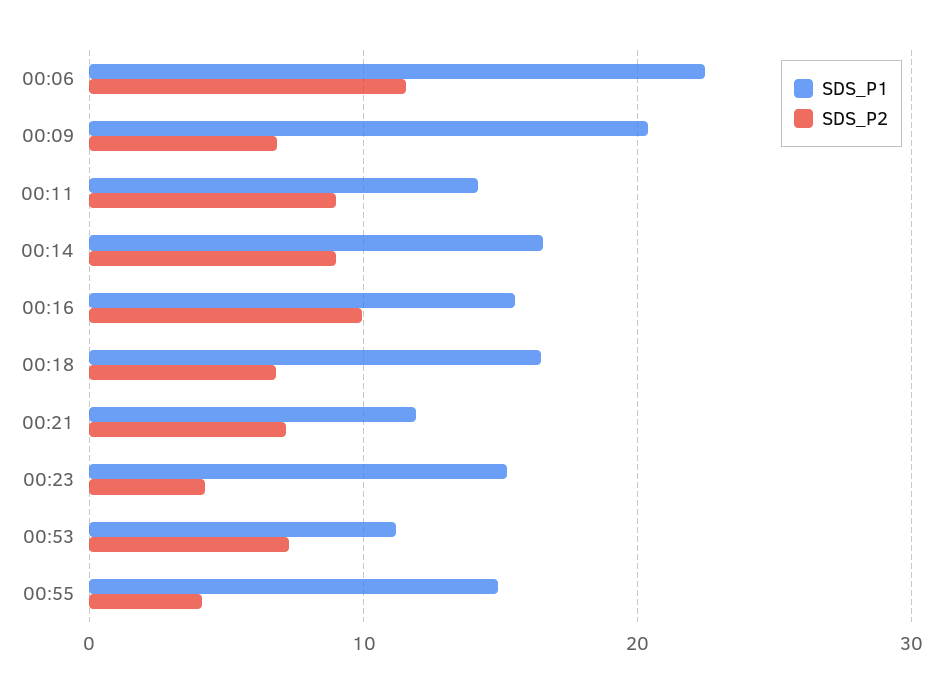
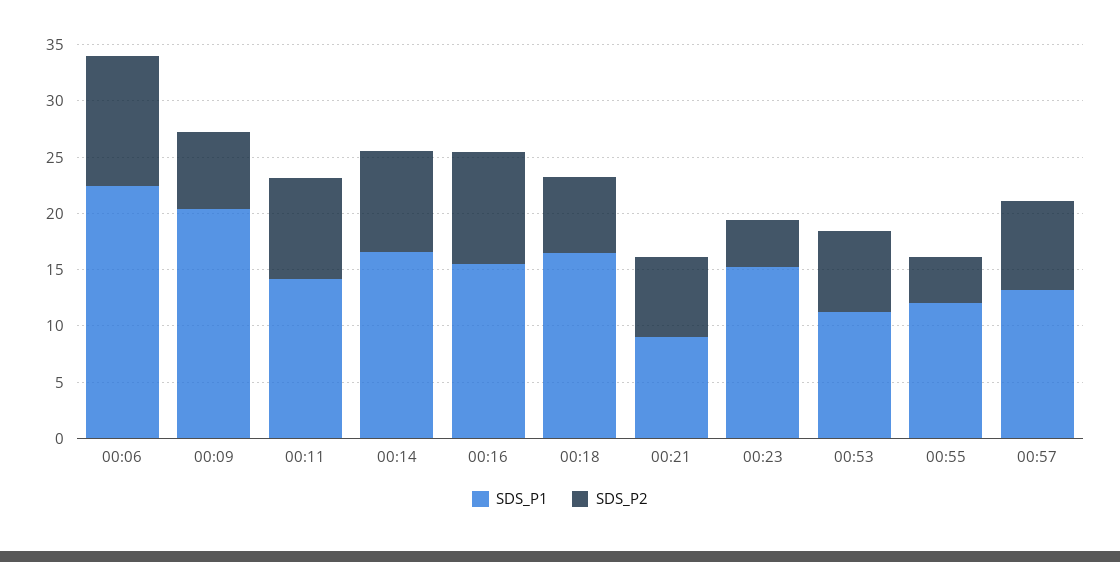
SDS_P1, 00:21: 12 -> 9
SDS_P1, 00:55: 15 -> 12
SDS_P1, 00:57: none -> 13
SDS_P2, 00:57: none -> 8

